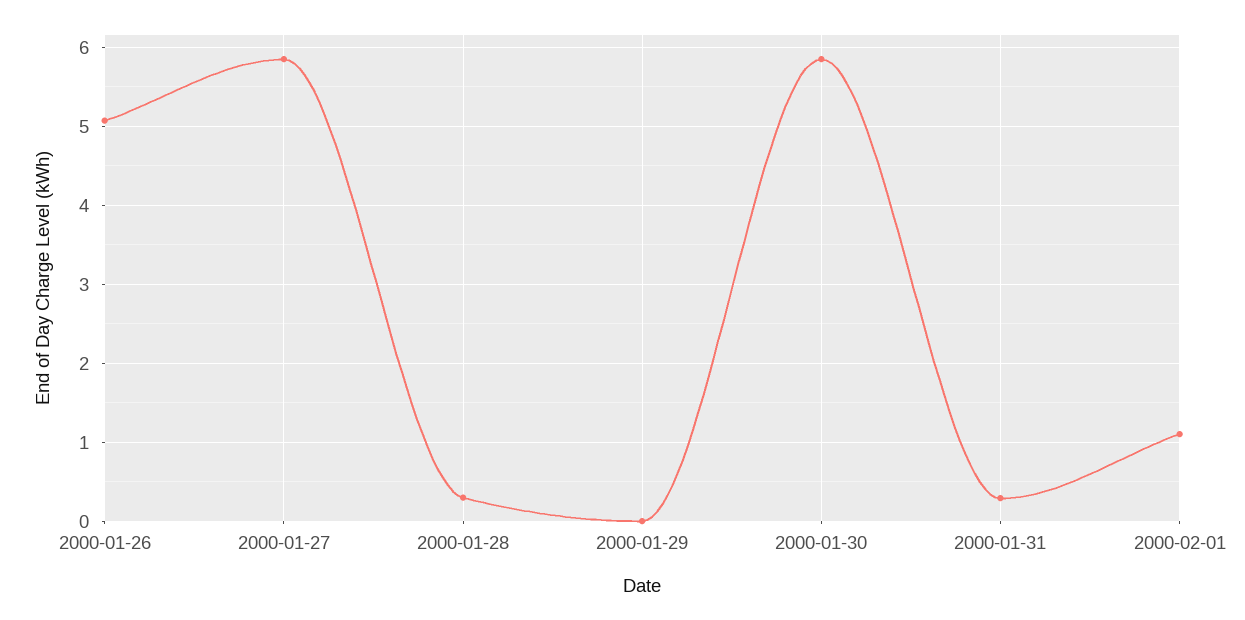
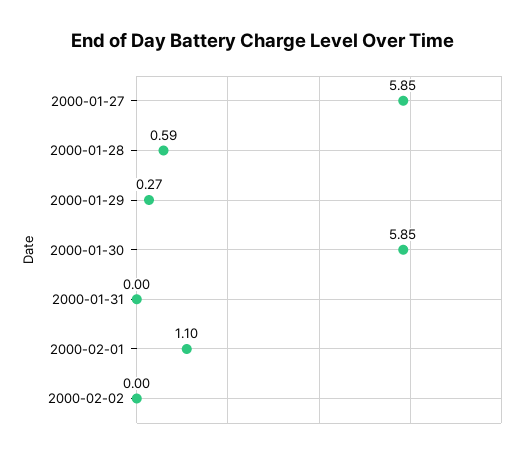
2000-01-26: 5.1 -> none
2000-01-28: 0.3 -> 0.59
2000-01-29: 0 -> 0.27
2000-01-31: 0.3 -> 0
2000-02-02: none -> 0

